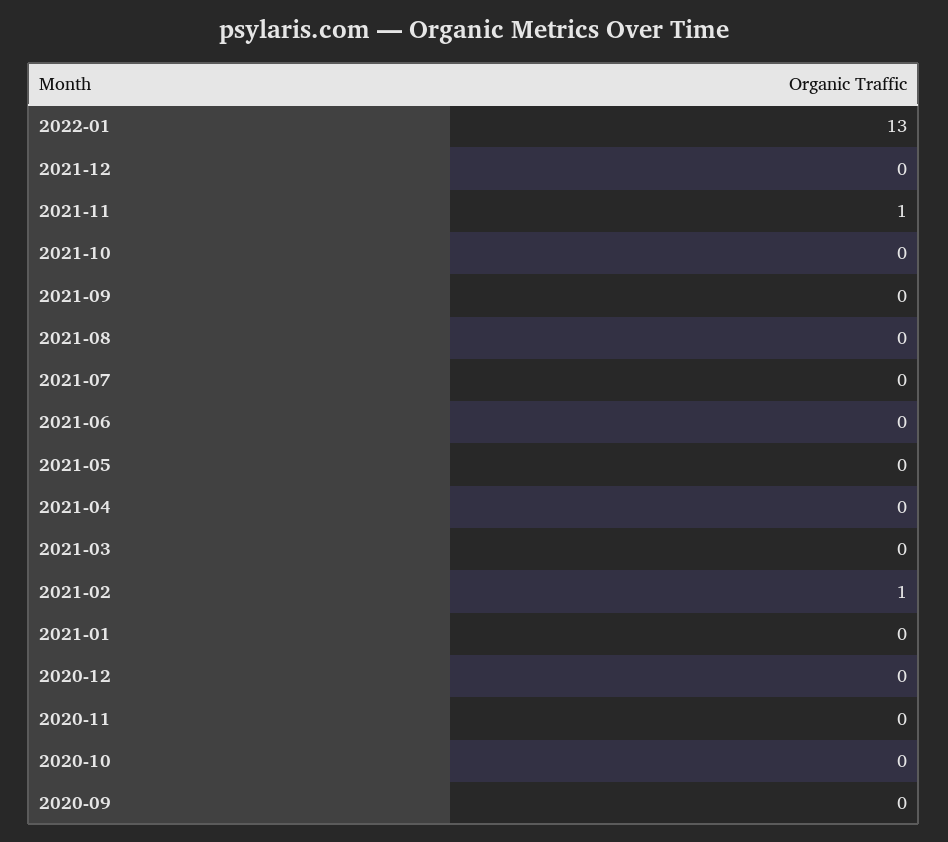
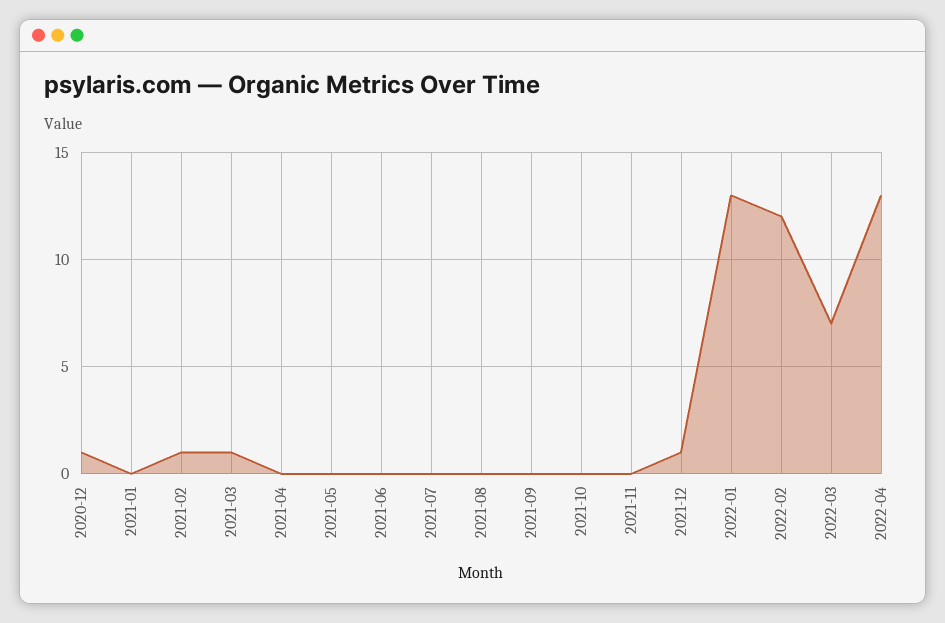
2021-12: 0 -> 1
2021-11: 1 -> 0
2021-03: 0 -> 1
2020-12: 0 -> 1
2020-11: 0 -> none
2020-10: 0 -> none
2020-09: 0 -> none
2022-02: none -> 12
2022-03: none -> 7
2022-04: none -> 13

